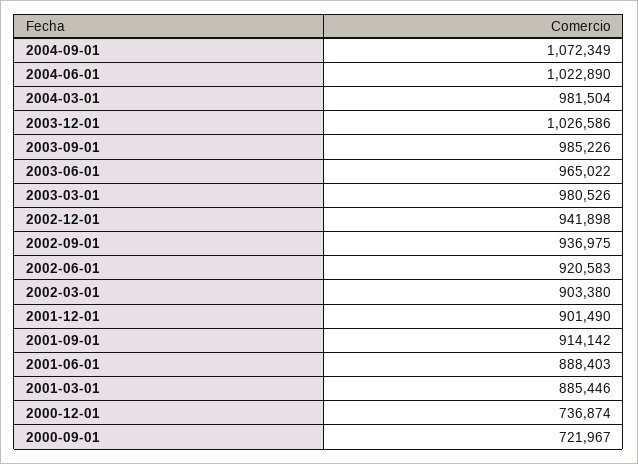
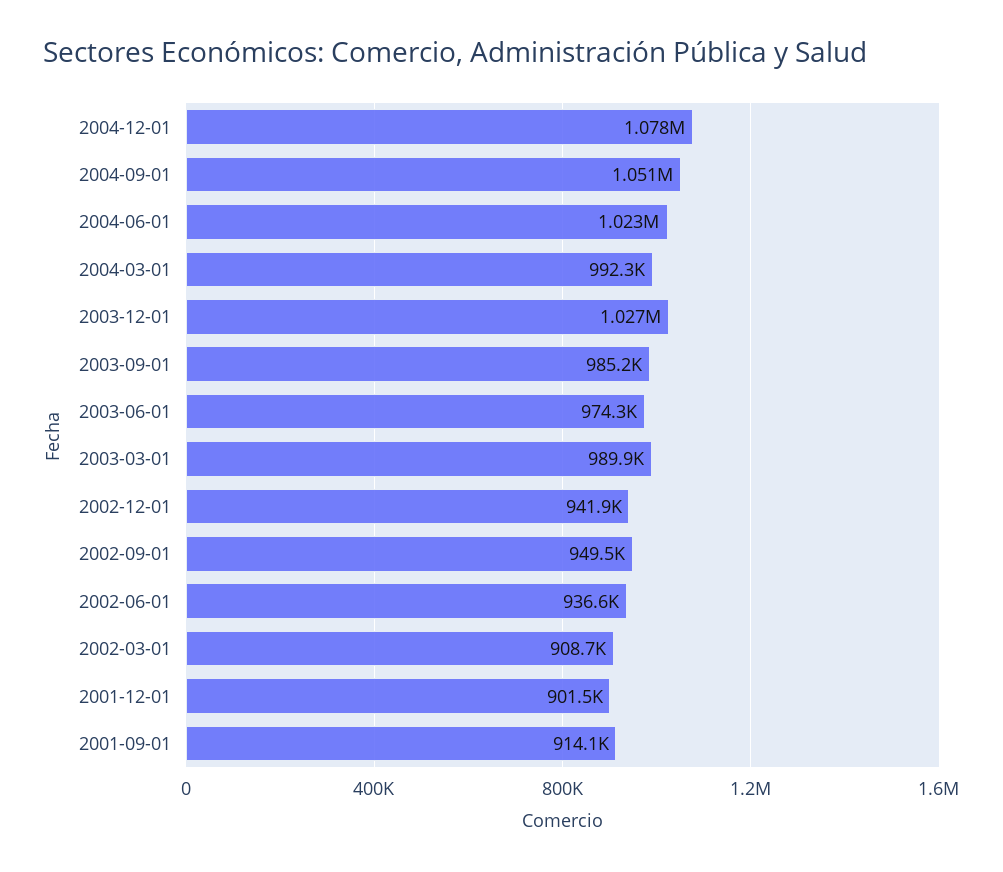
2004-09-01: 1072349 -> 1051000
2004-03-01: 981504 -> 992300
2003-06-01: 965022 -> 974300
2003-03-01: 980526 -> 989900
2002-09-01: 936975 -> 949500
2002-06-01: 920583 -> 936600
2002-03-01: 903380 -> 908700
2001-06-01: 888403 -> none
2001-03-01: 885446 -> none
2000-12-01: 736874 -> none
2000-09-01: 721967 -> none
2004-12-01: none -> 1078000

